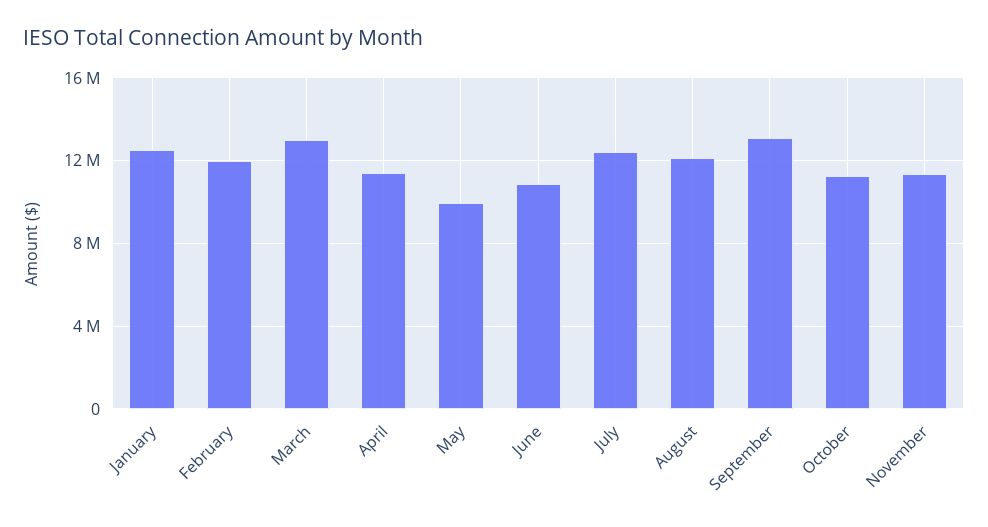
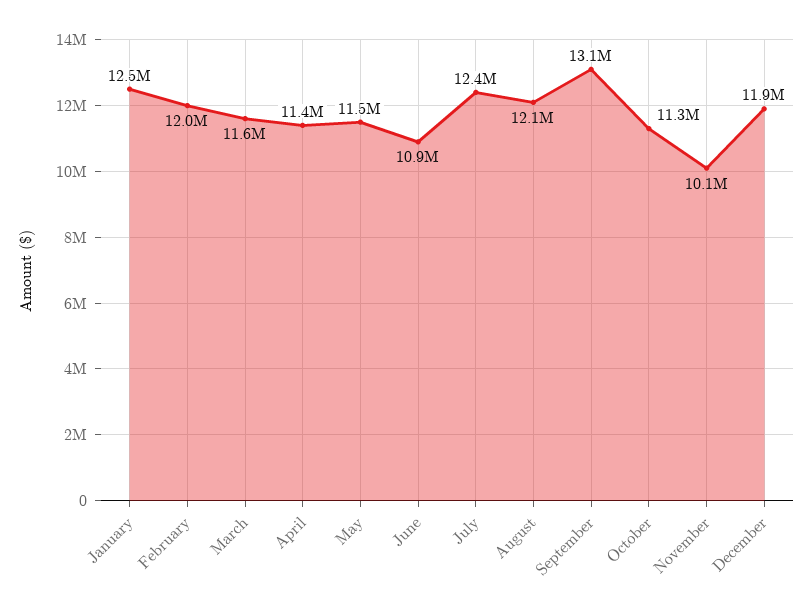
March: 13000000 -> 11600000
May: 10000000 -> 11500000
November: 11500000 -> 10100000
December: none -> 11900000

